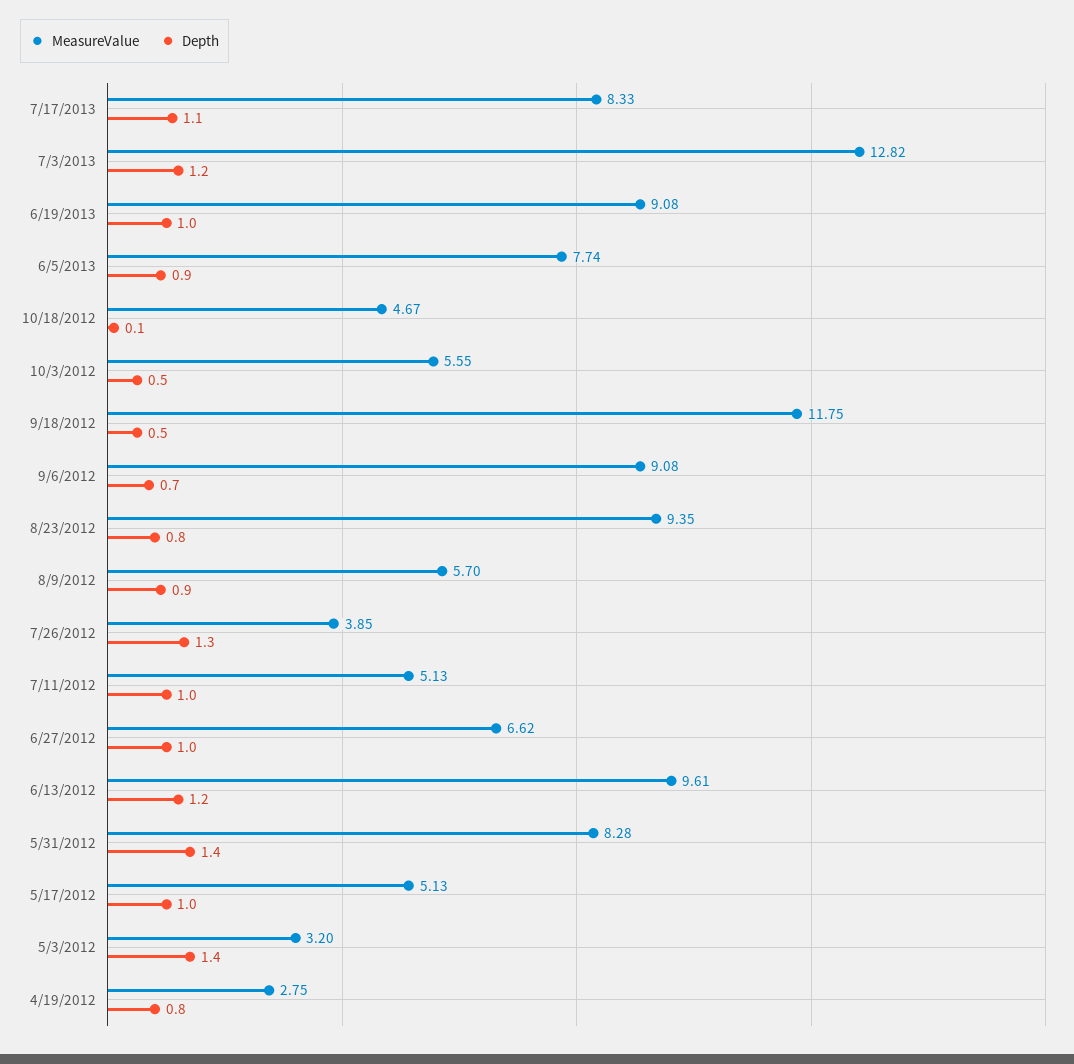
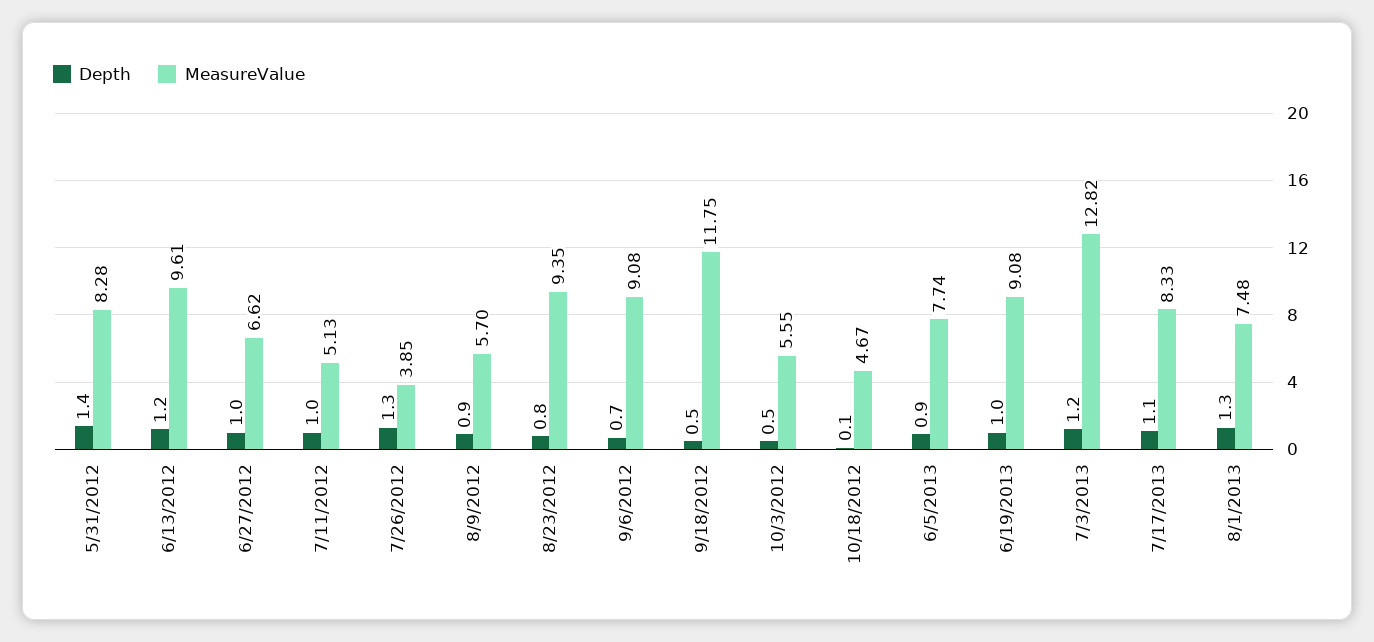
MeasureValue, 5/17/2012: 5.13 -> none
Depth, 5/17/2012: 1 -> none
MeasureValue, 5/3/2012: 3.2 -> none
Depth, 5/3/2012: 1.4 -> none
MeasureValue, 4/19/2012: 2.75 -> none
Depth, 4/19/2012: 0.8 -> none
Depth, 8/1/2013: none -> 1.3
MeasureValue, 8/1/2013: none -> 7.48

